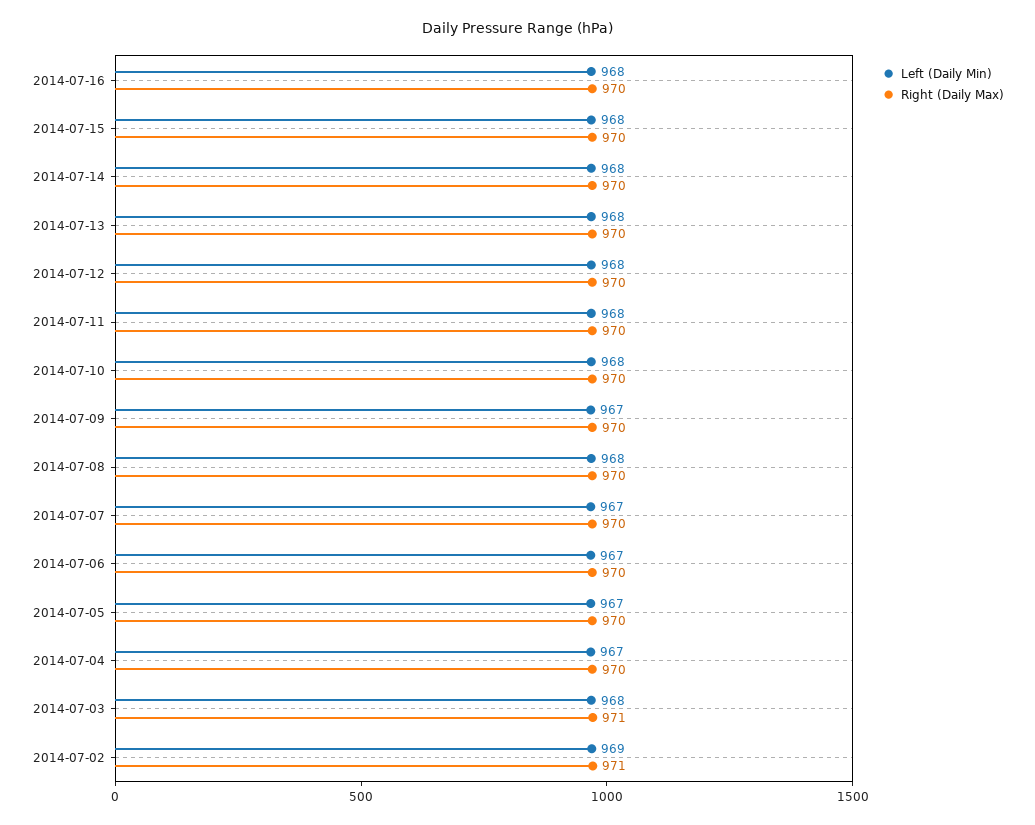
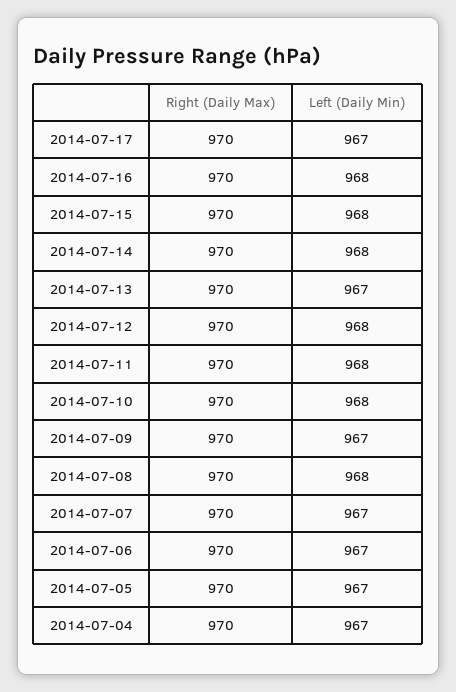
Left (Daily Min), 2014-07-13: 968 -> 967
Left (Daily Min), 2014-07-03: 968 -> none
Right (Daily Max), 2014-07-03: 971 -> none
Left (Daily Min), 2014-07-02: 969 -> none
Right (Daily Max), 2014-07-02: 971 -> none
Right (Daily Max), 2014-07-17: none -> 970
Left (Daily Min), 2014-07-17: none -> 967

